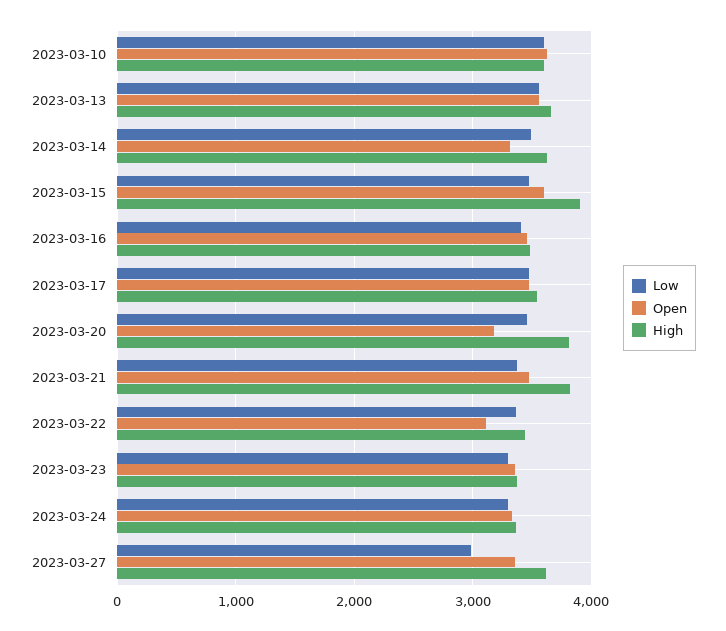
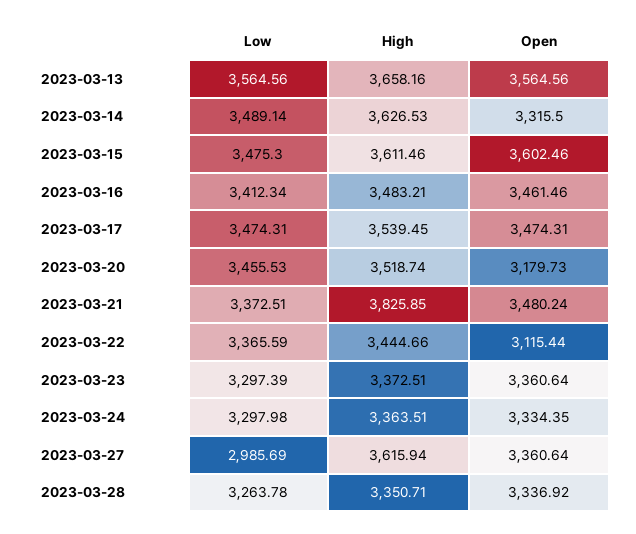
Low, 2023-03-10: 3600 -> none
Open, 2023-03-10: 3600 -> none
High, 2023-03-10: 3600 -> none
High, 2023-03-15: 3900 -> 3611.46
High, 2023-03-20: 3800 -> 3518.74
Low, 2023-03-28: none -> 3263.78
High, 2023-03-28: none -> 3350.71
Open, 2023-03-28: none -> 3336.92

